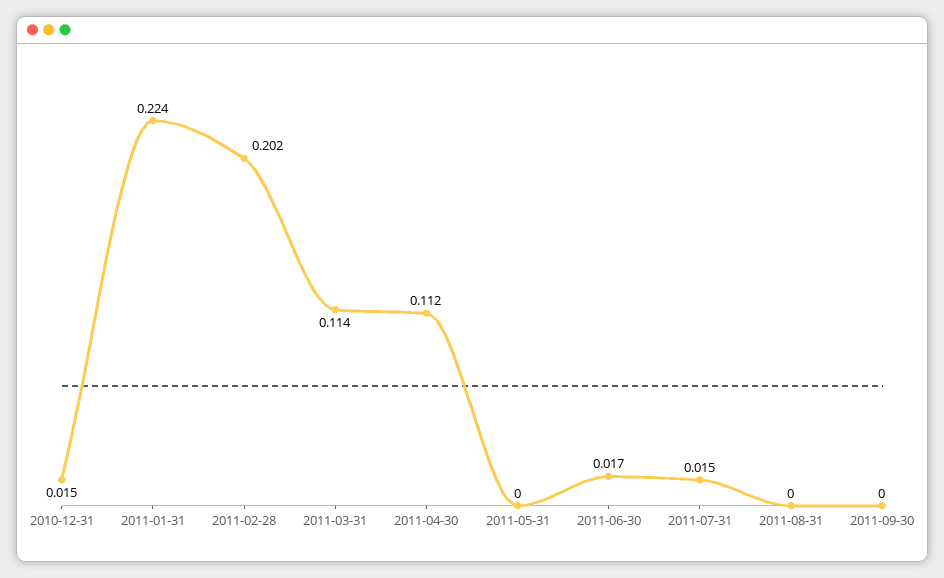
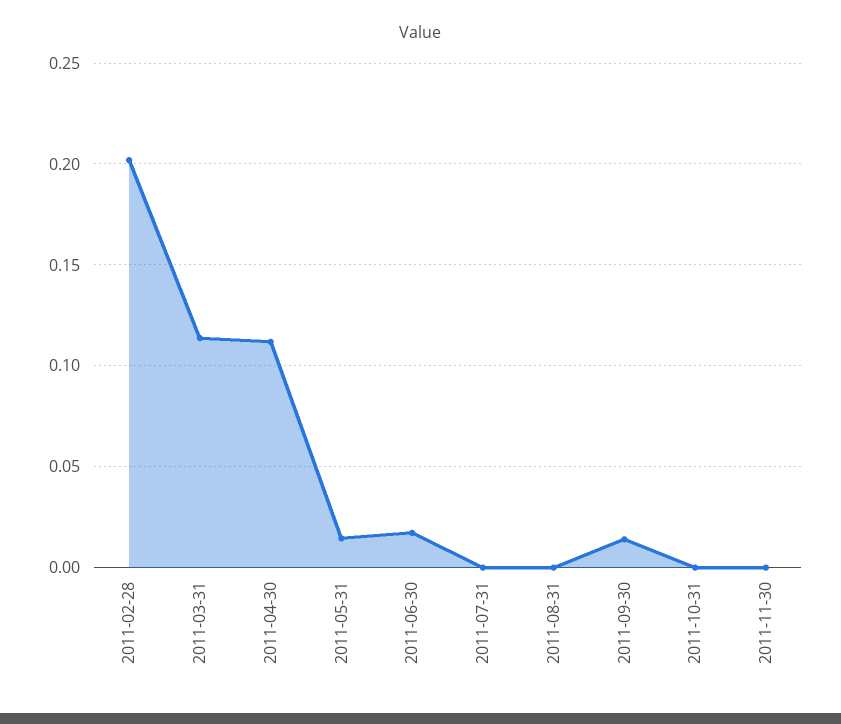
2010-12-31: 0.015 -> none
2011-01-31: 0.224 -> none
2011-05-31: 0 -> 0.015
2011-07-31: 0.015 -> 0
2011-09-30: 0 -> 0.015
2011-10-31: none -> 0
2011-11-30: none -> 0

